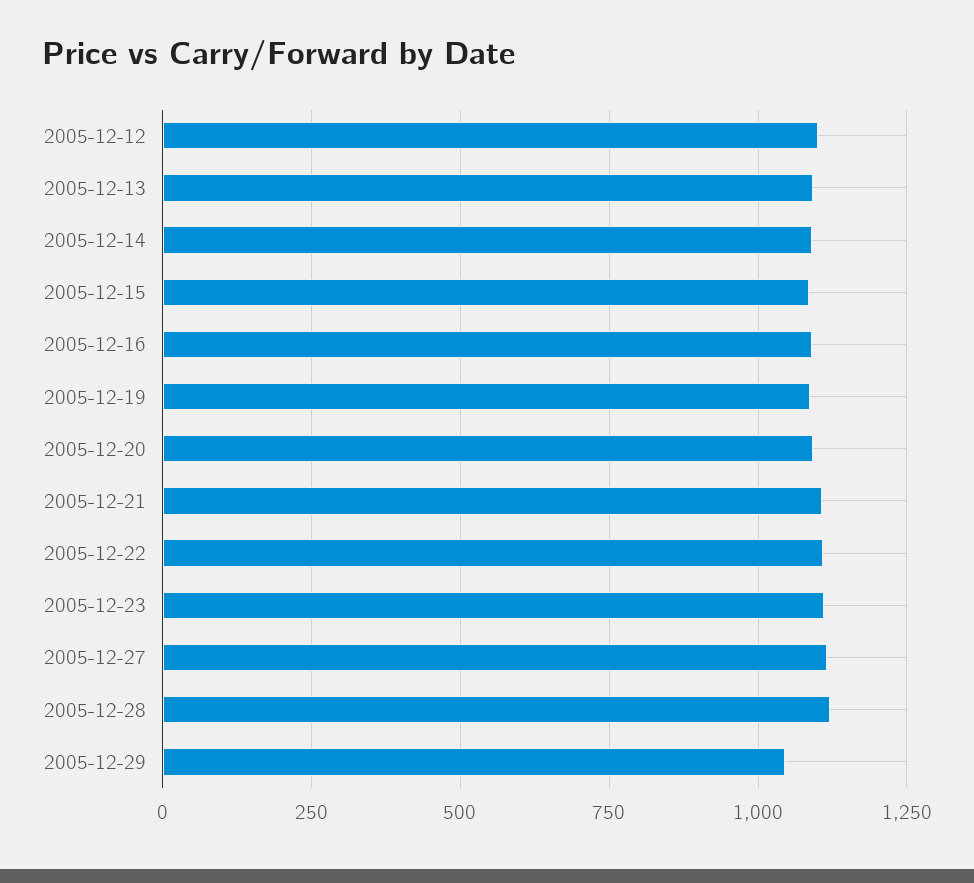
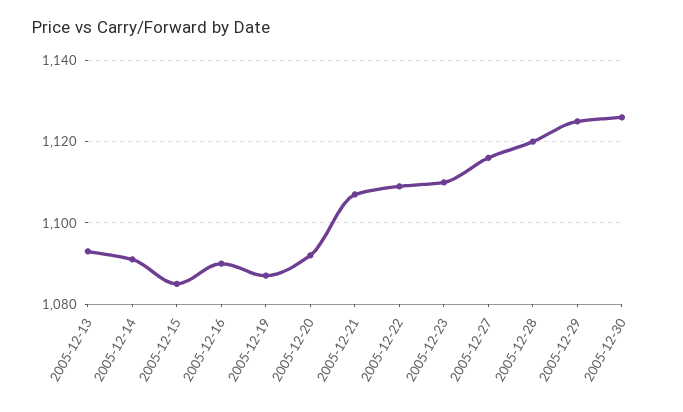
2005-12-12: 1100 -> none
2005-12-29: 1050 -> 1125
2005-12-30: none -> 1125

